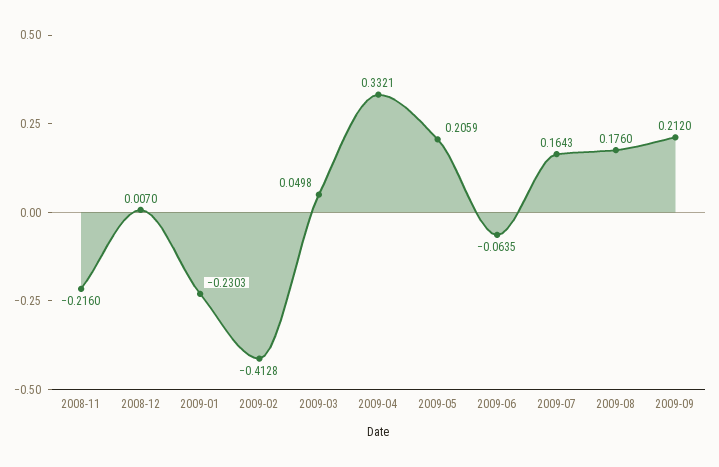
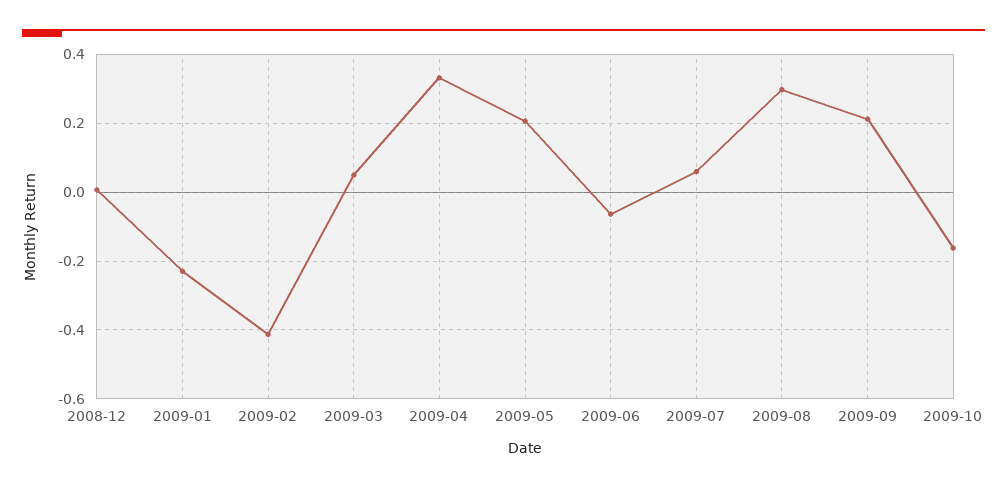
2008-11: -0.216 -> none
2009-07: 0.1643 -> 0.06
2009-08: 0.176 -> 0.3
2009-10: none -> -0.16

